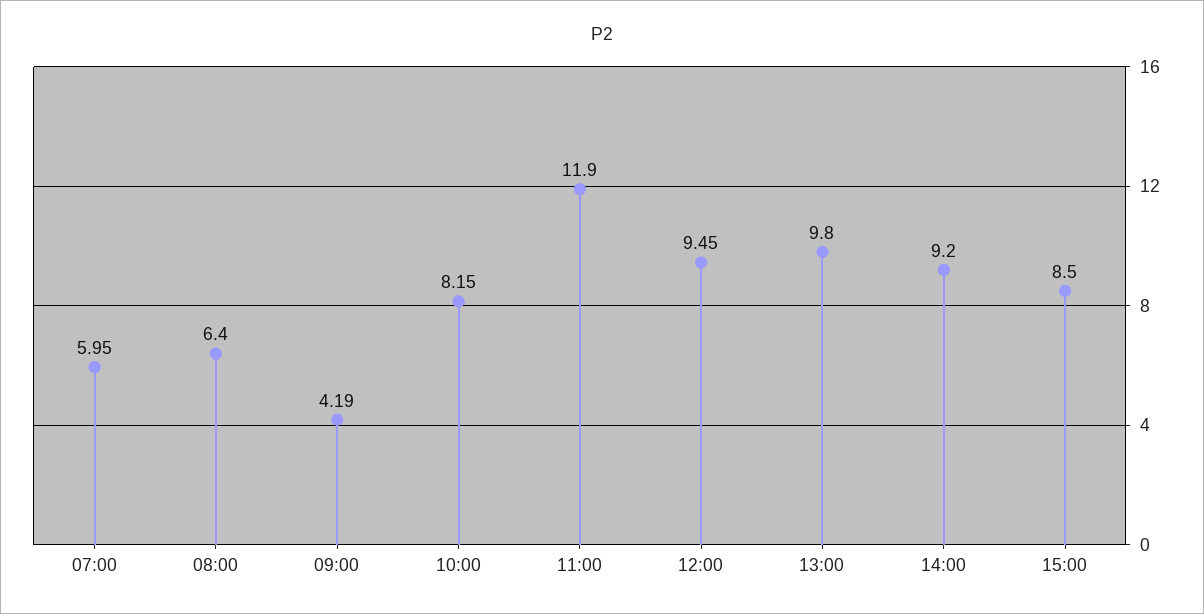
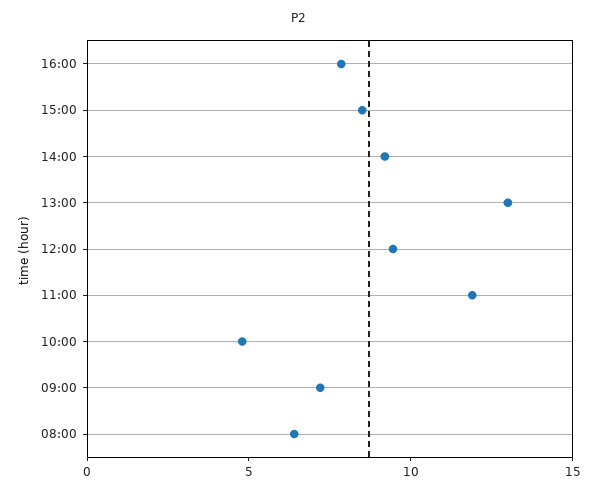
07:00: 5.95 -> none
09:00: 4.19 -> 7
10:00: 8.15 -> 5
13:00: 9.8 -> 13
16:00: none -> 8

